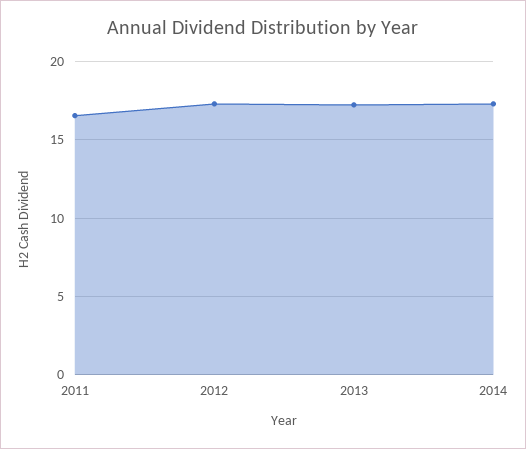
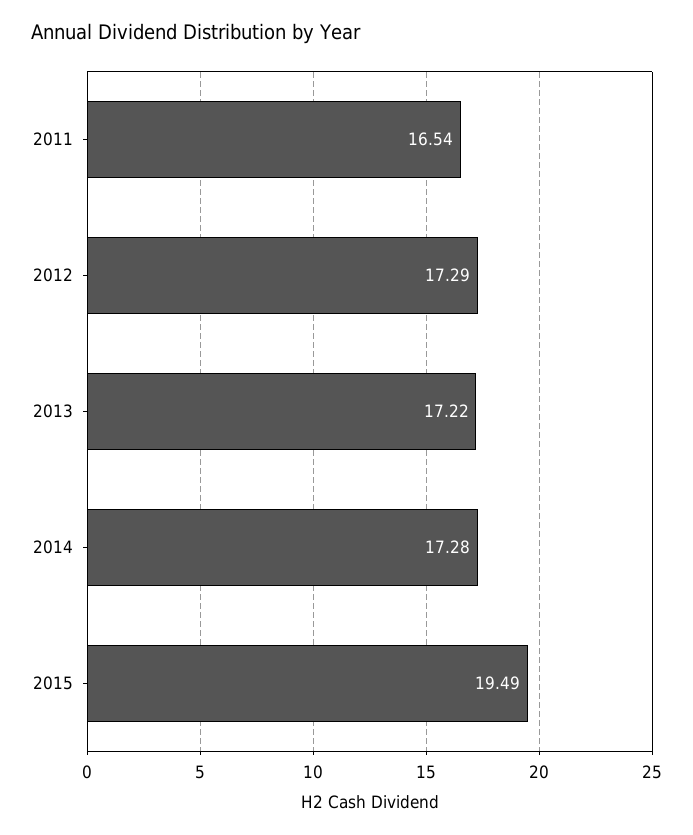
2015: none -> 19.49

